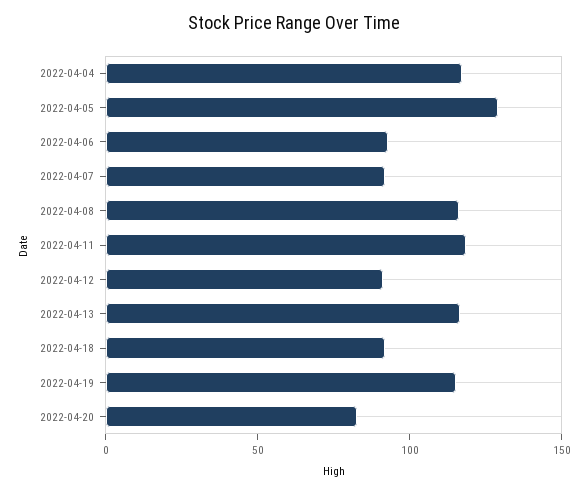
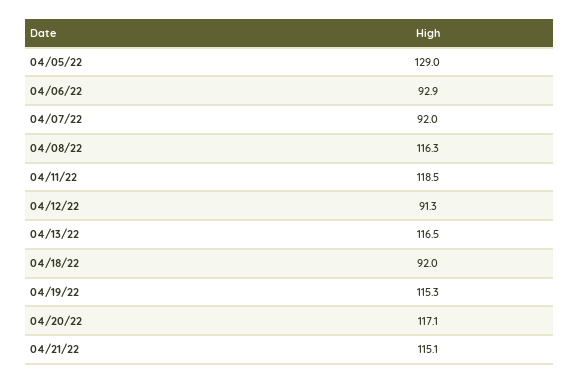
2022-04-04: 120 -> none
2022-04-20: 80 -> 117.1
04/21/22: none -> 115.1

